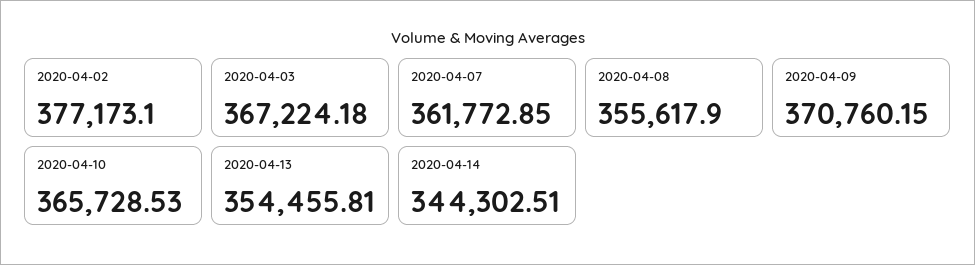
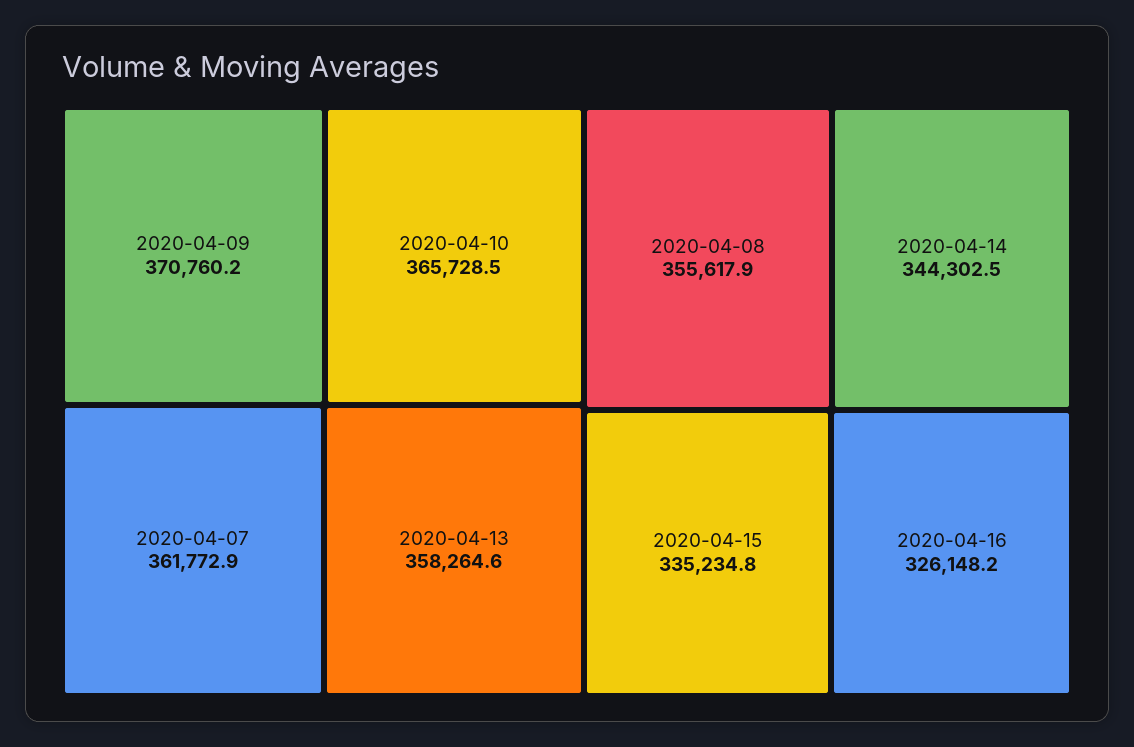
2020-04-02: 377173.1 -> none
2020-04-03: 367224.18 -> none
2020-04-13: 354455.81 -> 358264.6
2020-04-15: none -> 335234.8
2020-04-16: none -> 326148.2

